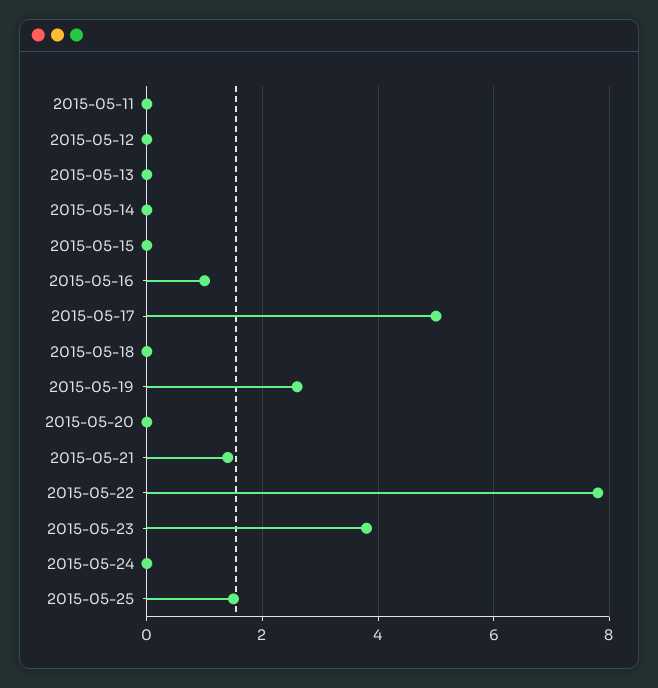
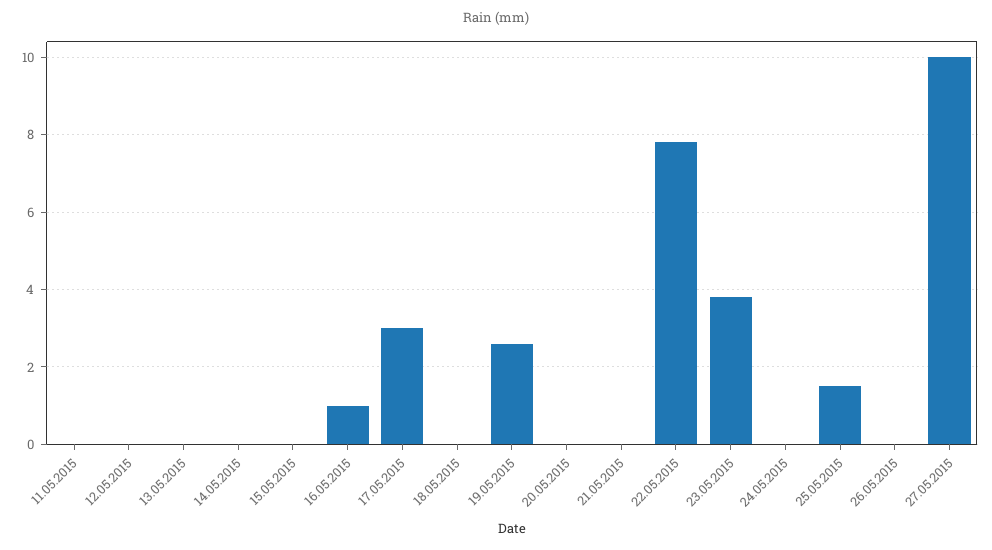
2015-05-17: 5 -> 3
2015-05-21: 1.5 -> 0
26.05.2015: none -> 0
27.05.2015: none -> 10

